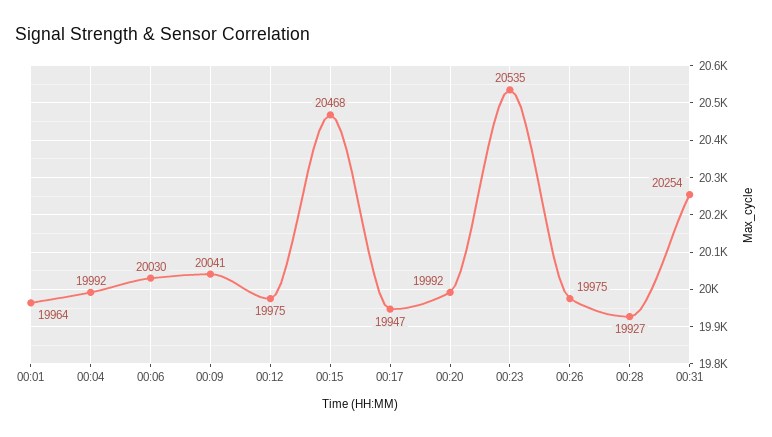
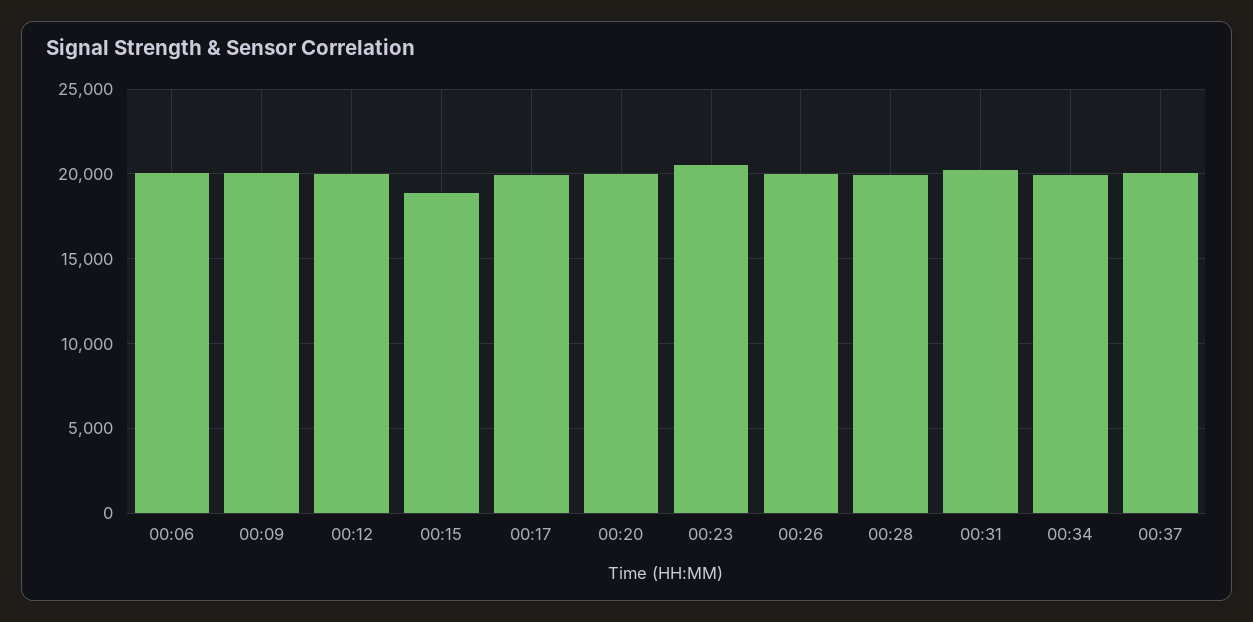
00:01: 19964 -> none
00:04: 19992 -> none
00:15: 20468 -> 19000
00:34: none -> 20000
00:37: none -> 20000

